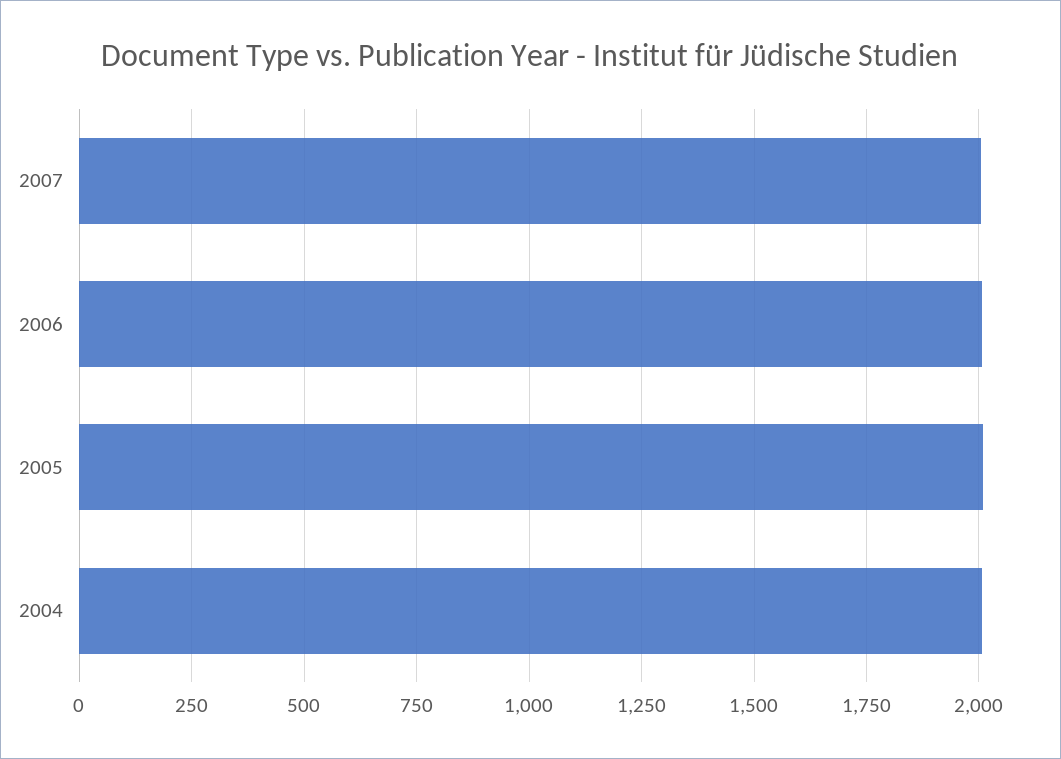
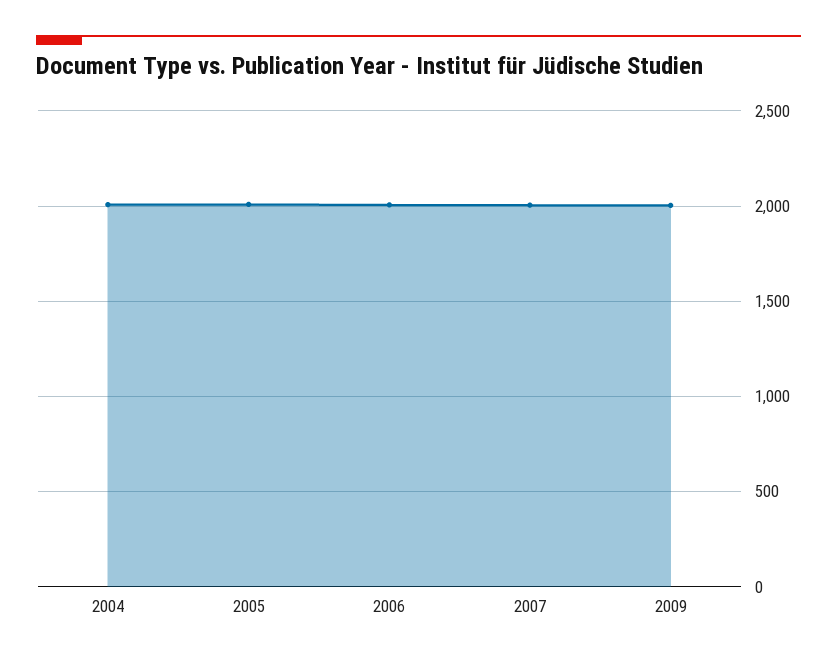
2009: none -> 2000

